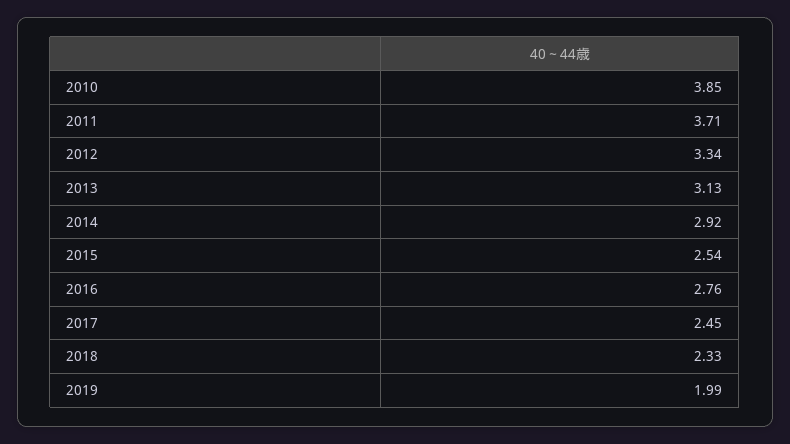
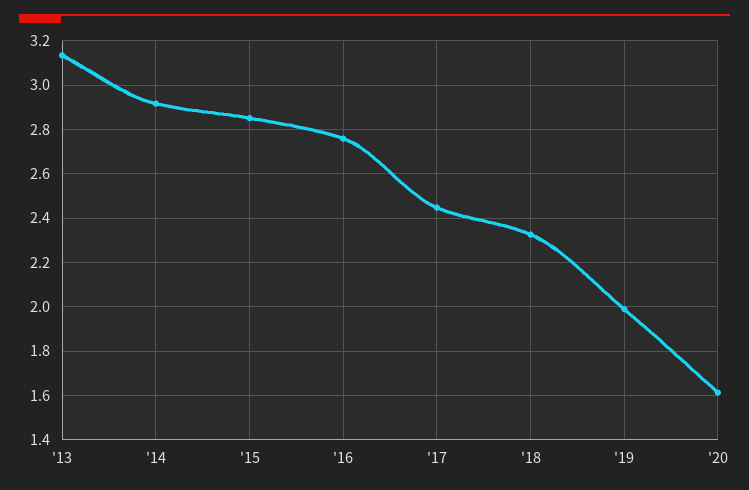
2010: 3.85 -> none
2011: 3.71 -> none
2012: 3.34 -> none
2015: 2.54 -> 2.85
'20: none -> 1.6

